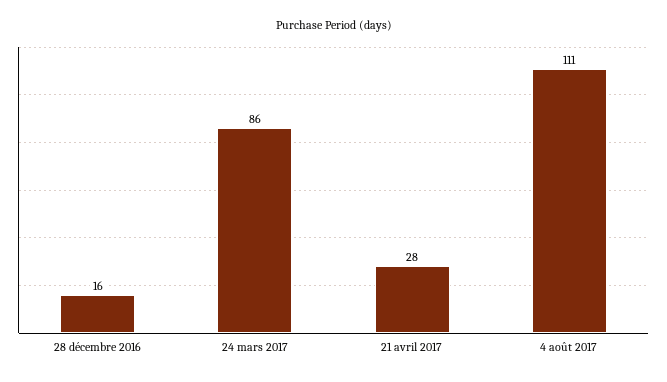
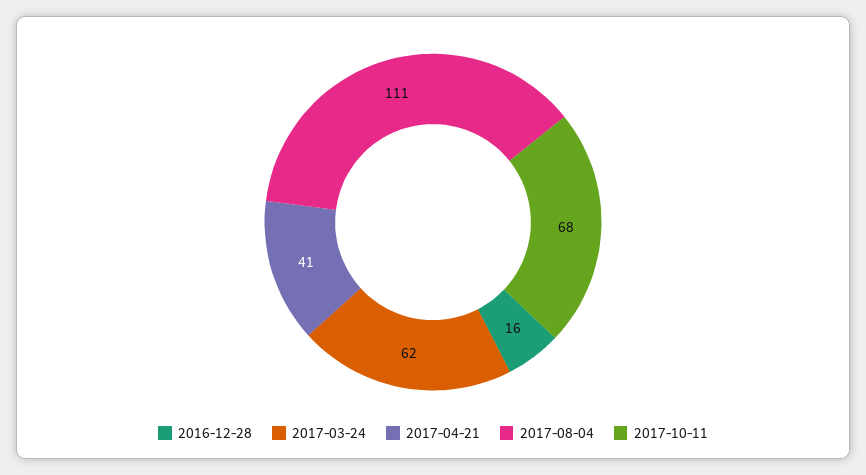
24 mars 2017: 86 -> 62
21 avril 2017: 28 -> 41
2017-10-11: none -> 68

